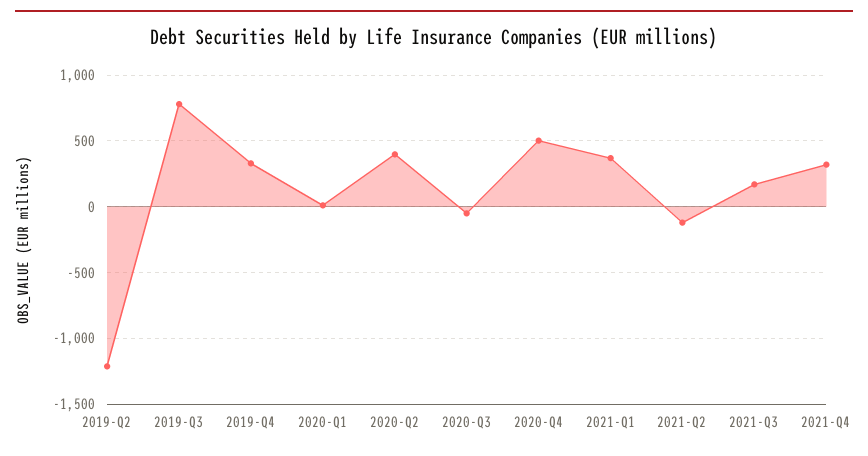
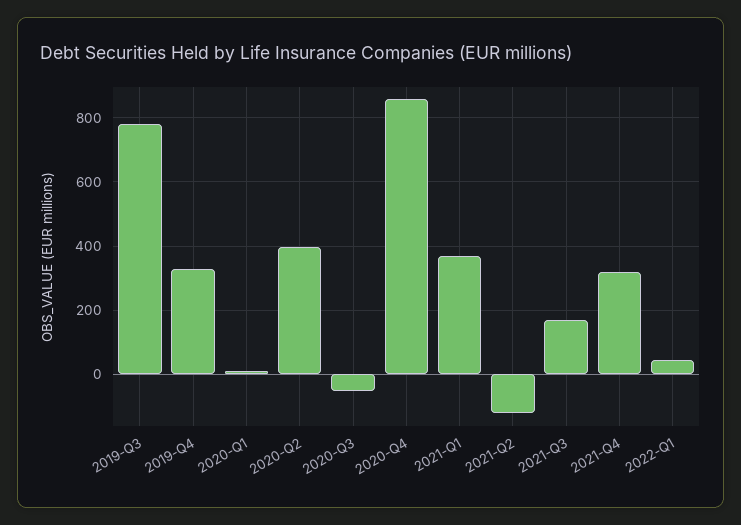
2019-Q2: -1200 -> none
2020-Q4: 500 -> 860
2022-Q1: none -> 40

